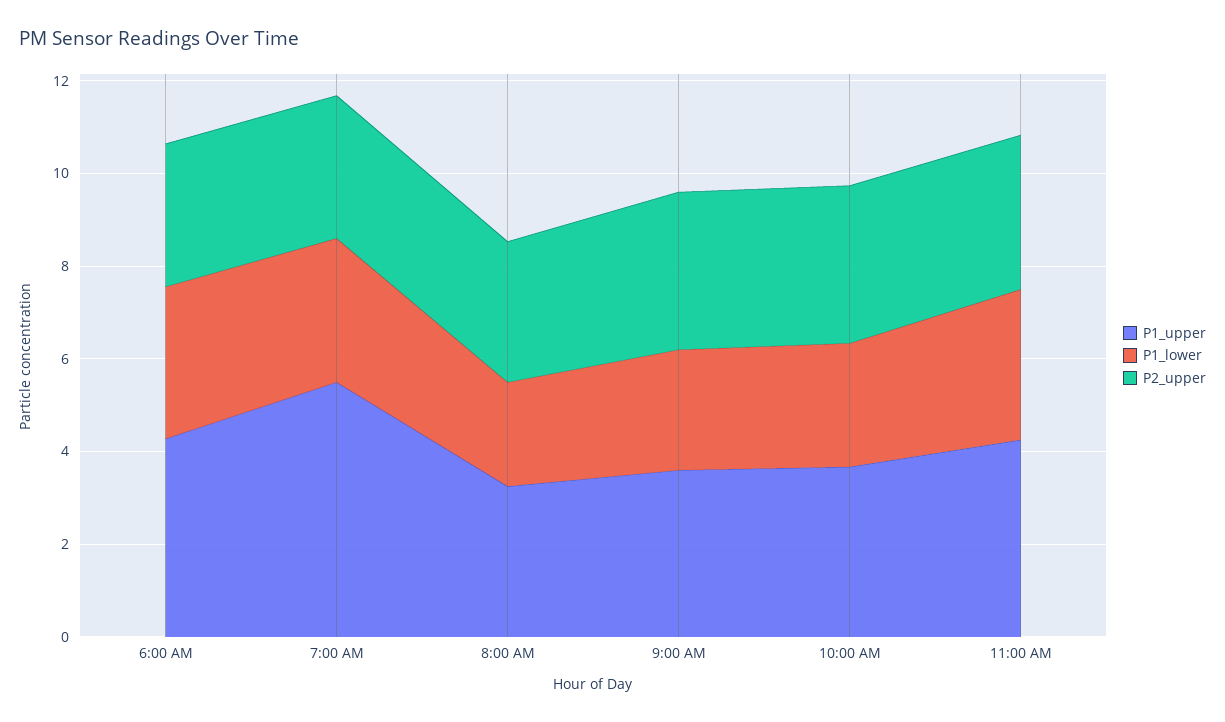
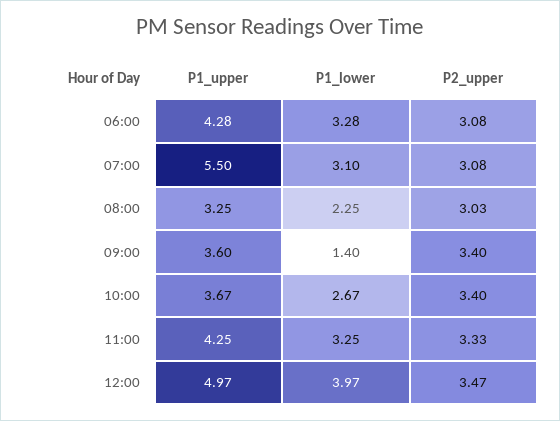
P1_lower, 9:00 AM: 2.5 -> 1.4
P1_upper, 12:00: none -> 4.97
P1_lower, 12:00: none -> 3.97
P2_upper, 12:00: none -> 3.47

